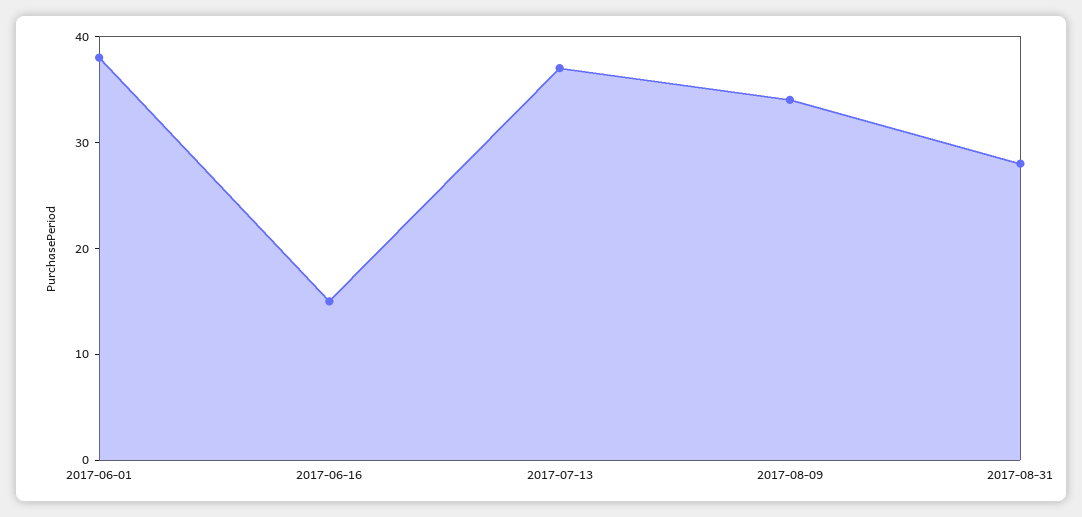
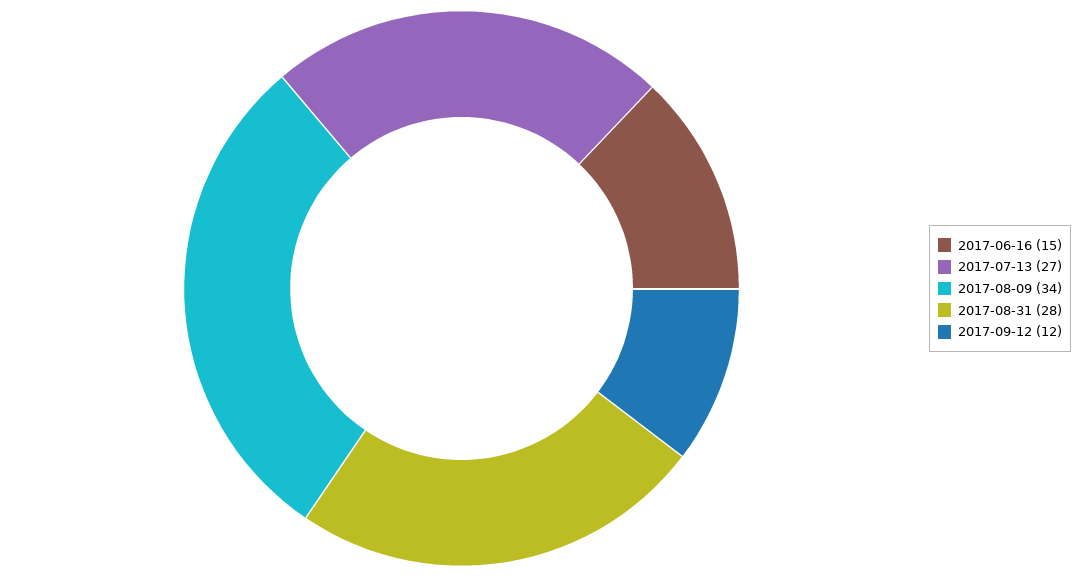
2017-06-01: 38 -> none
2017-07-13: 37 -> 27
2017-09-12: none -> 12

